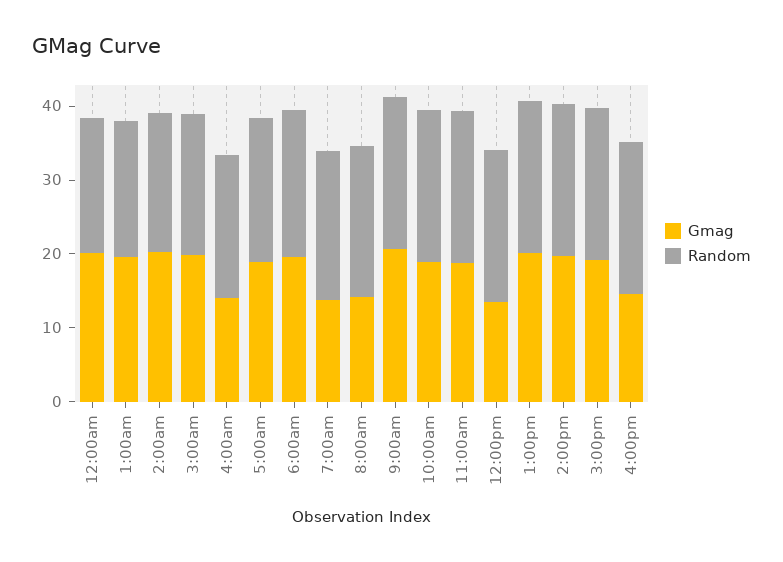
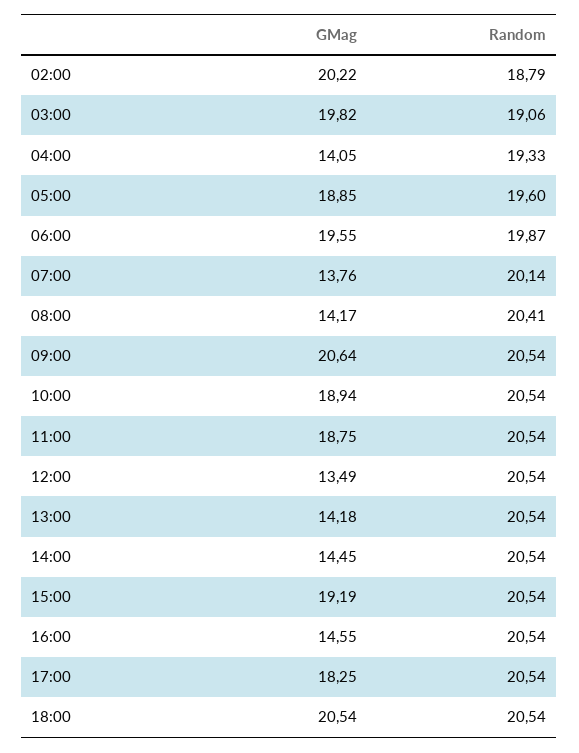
Gmag, 12:00am: 20 -> none
Random, 12:00am: 18 -> none
Gmag, 1:00am: 20 -> none
Random, 1:00am: 18 -> none
Gmag, 1:00pm: 20 -> 14.18
Gmag, 2:00pm: 20 -> 14.45
Gmag, 17:00: none -> 18.25
Random, 17:00: none -> 20.54
Gmag, 18:00: none -> 20.54
Random, 18:00: none -> 20.54

